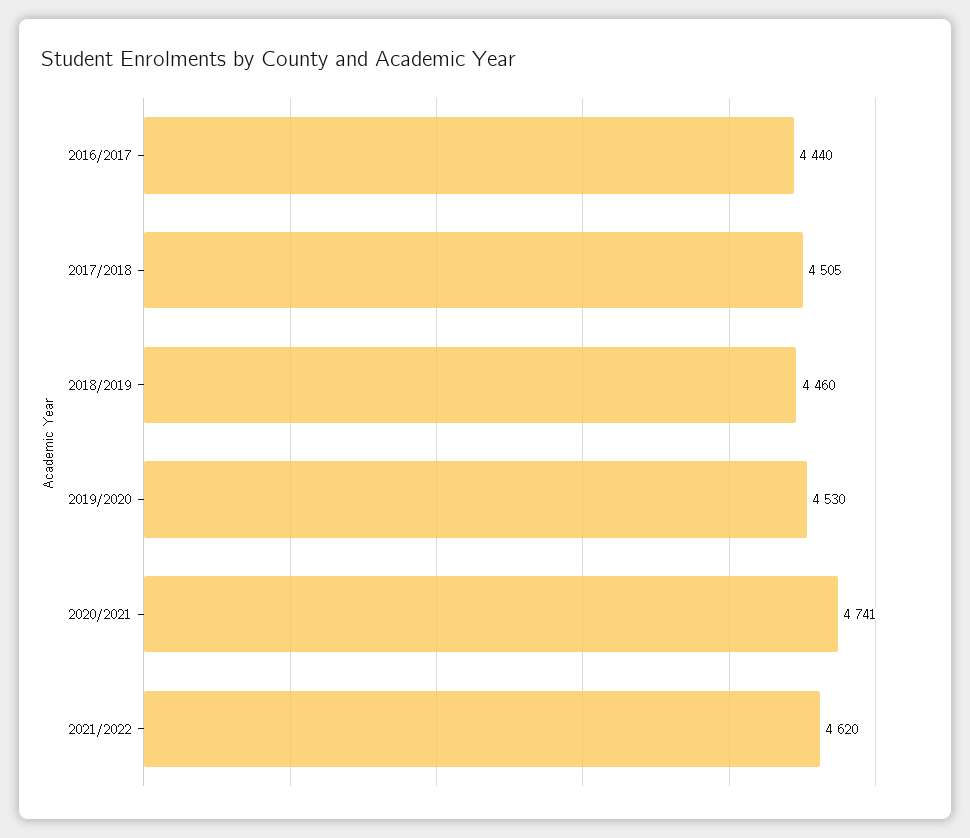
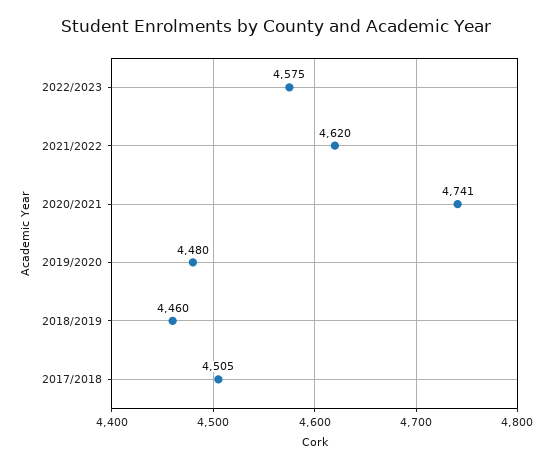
2016/2017: 4440 -> none
2019/2020: 4530 -> 4480
2022/2023: none -> 4575

